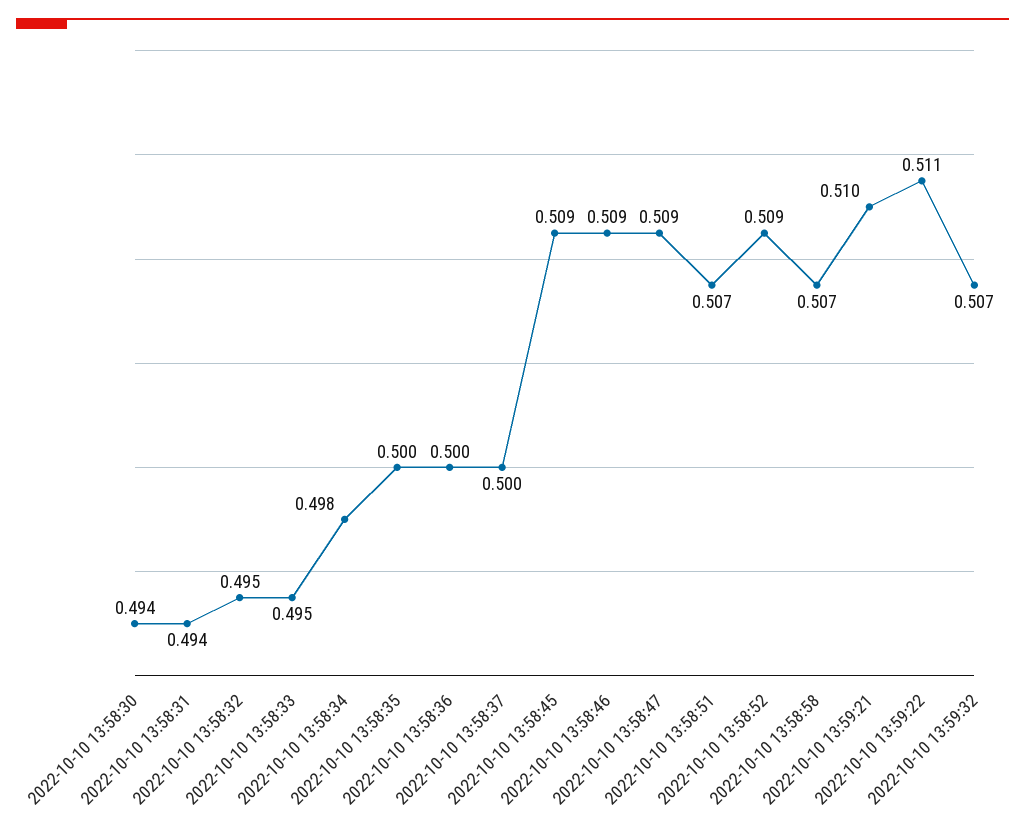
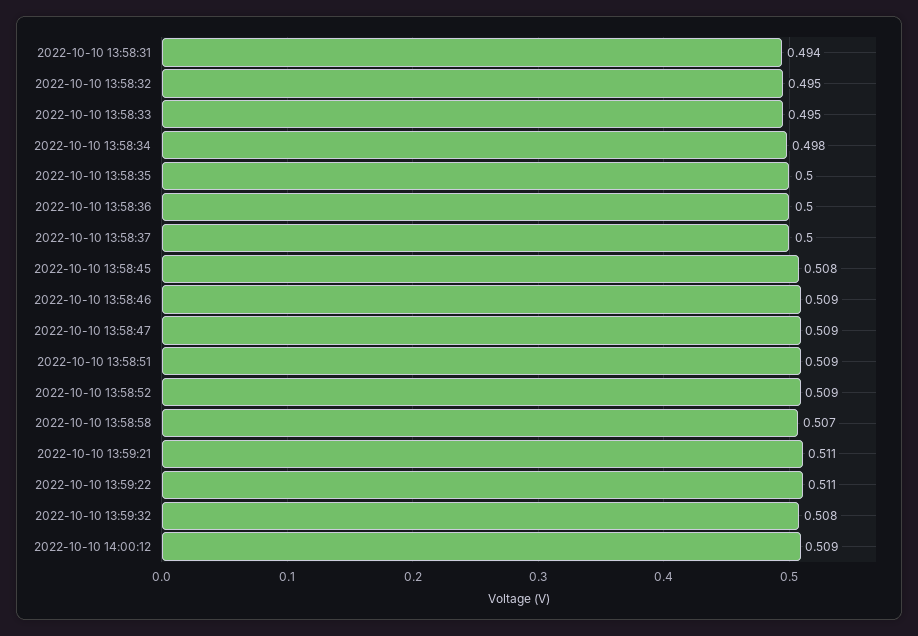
2022-10-10 13:58:30: 0.494 -> none
2022-10-10 13:58:45: 0.509 -> 0.508
2022-10-10 13:58:51: 0.507 -> 0.509
2022-10-10 13:59:21: 0.51 -> 0.511
2022-10-10 13:59:32: 0.507 -> 0.508
2022-10-10 14:00:12: none -> 0.509

